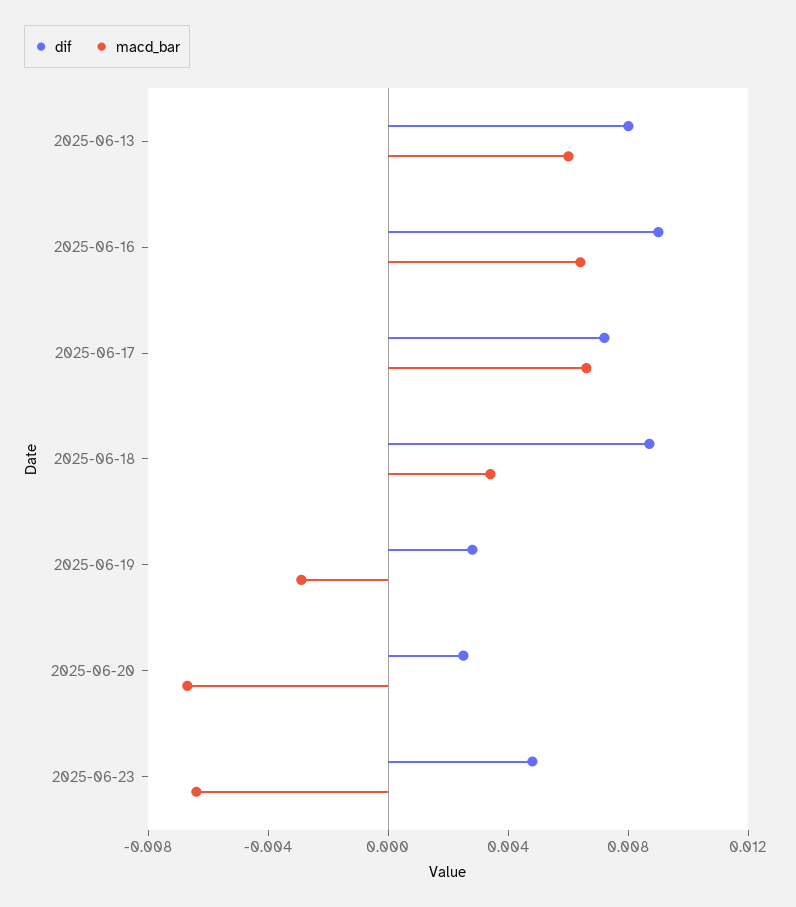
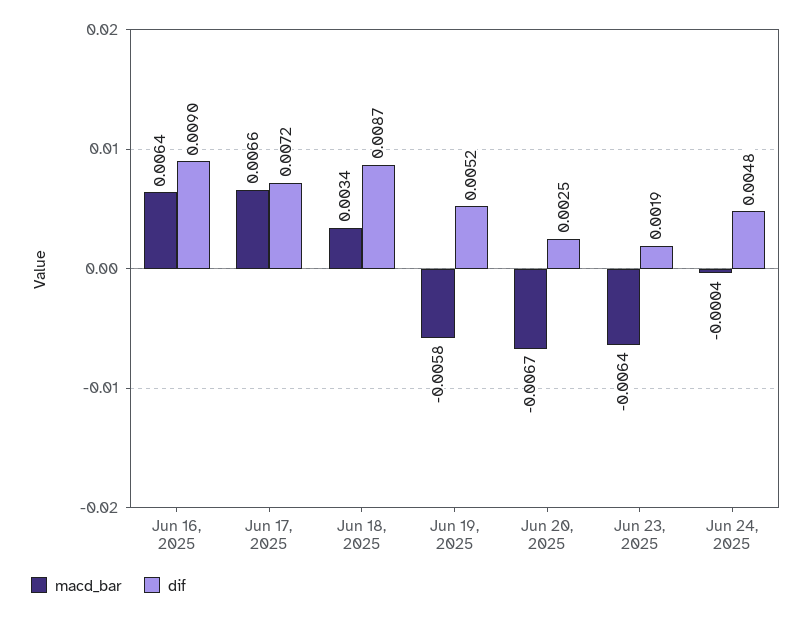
dif, 2025-06-13: 0.008 -> none
macd_bar, 2025-06-13: 0.006 -> none
dif, 2025-06-19: 0.003 -> 0.0052
macd_bar, 2025-06-19: -0.003 -> -0.0058
dif, 2025-06-23: 0.005 -> 0.0019
macd_bar, Jun 24, 2025: none -> -0.0004
dif, Jun 24, 2025: none -> 0.0048

